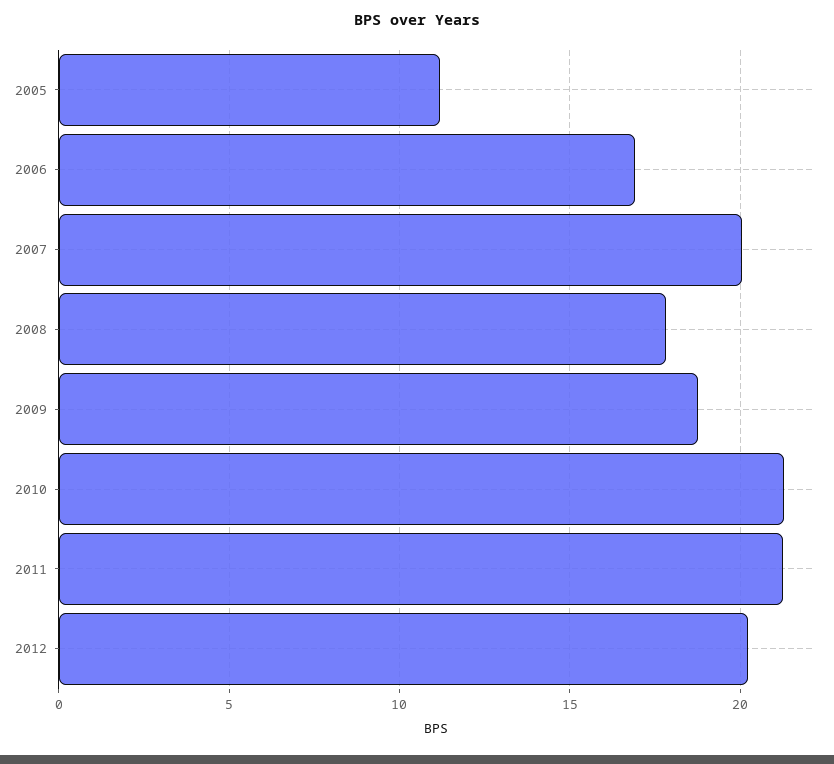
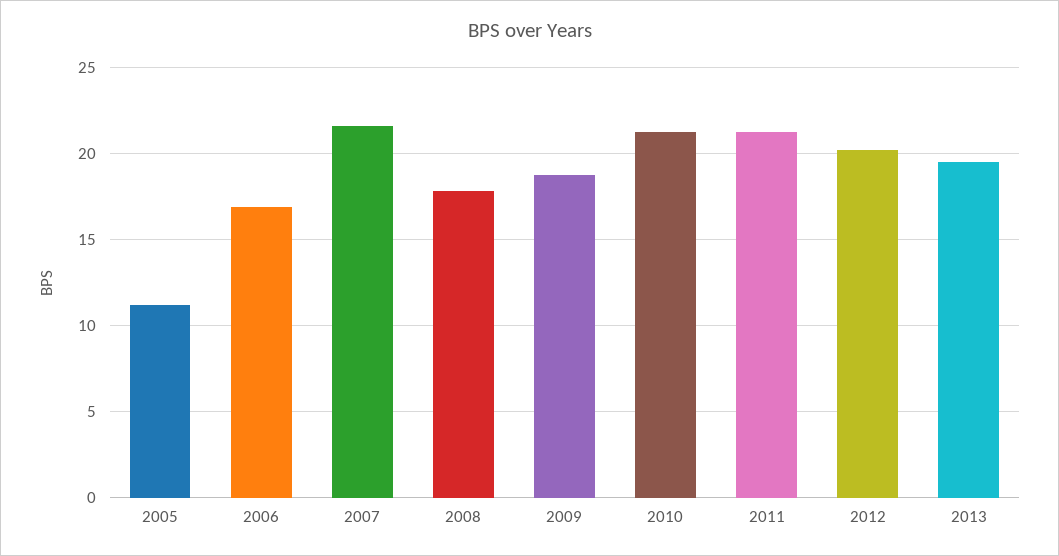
2007: 20 -> 21.5
2013: none -> 19.5

